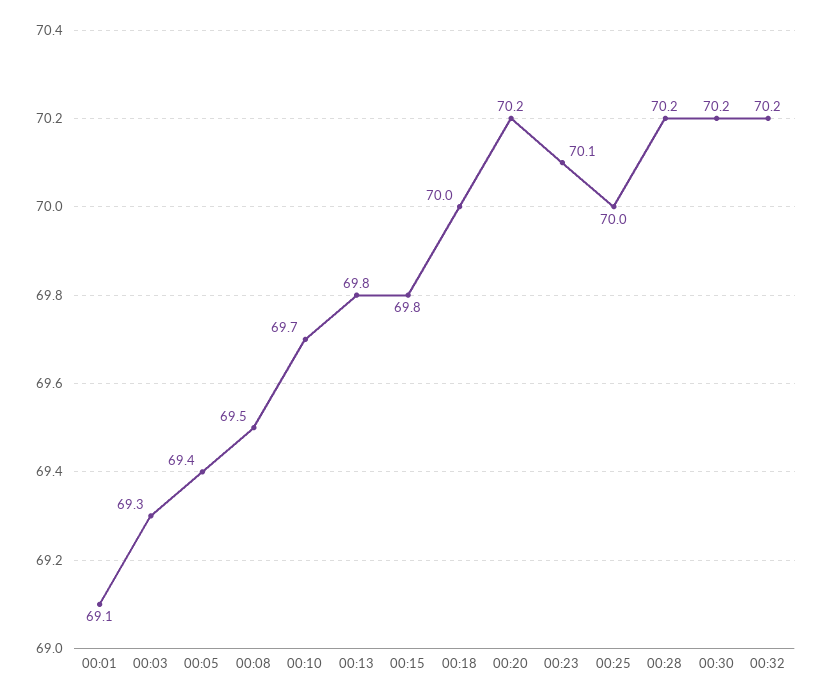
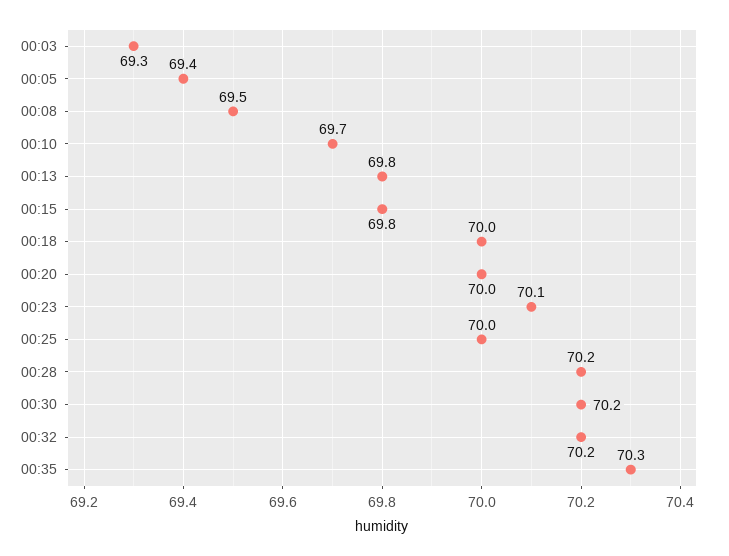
00:01: 69.1 -> none
00:20: 70.2 -> 70
00:35: none -> 70.3

